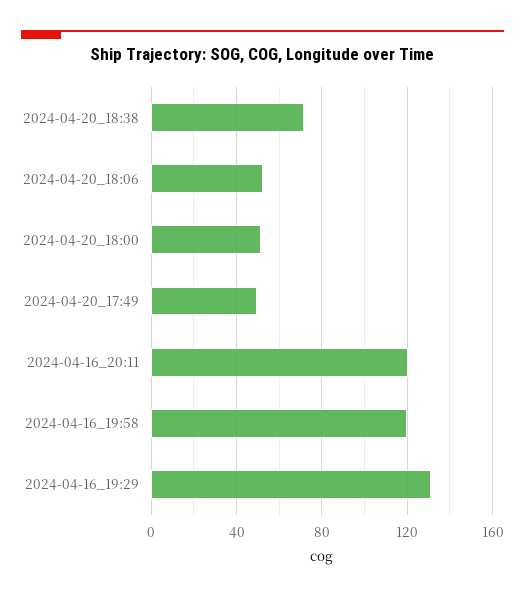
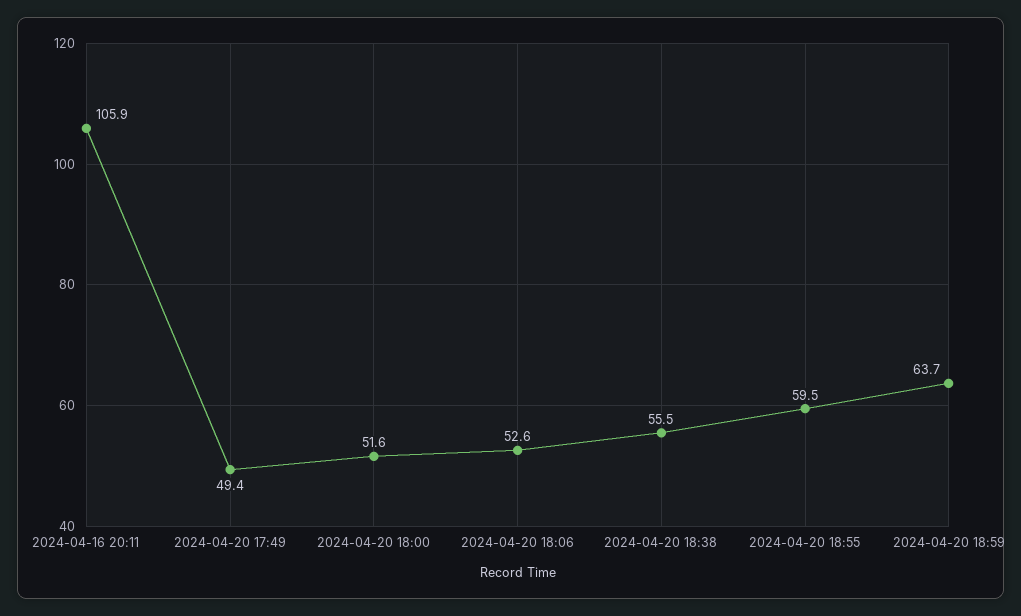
2024-04-20_18:38: 70 -> 55.5
2024-04-16_20:11: 120 -> 105.9
2024-04-16_19:58: 120 -> none
2024-04-16_19:29: 130 -> none
2024-04-20 18:55: none -> 59.5
2024-04-20 18:59: none -> 63.7

